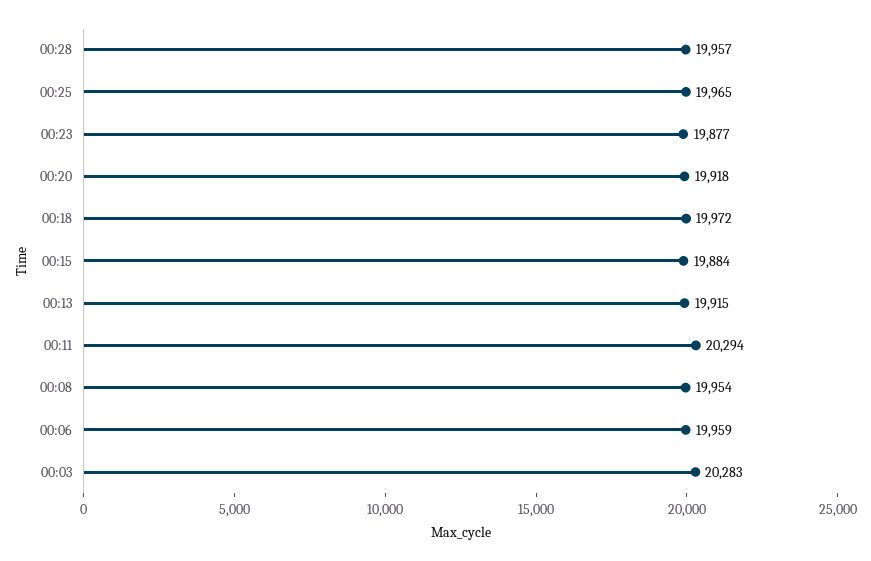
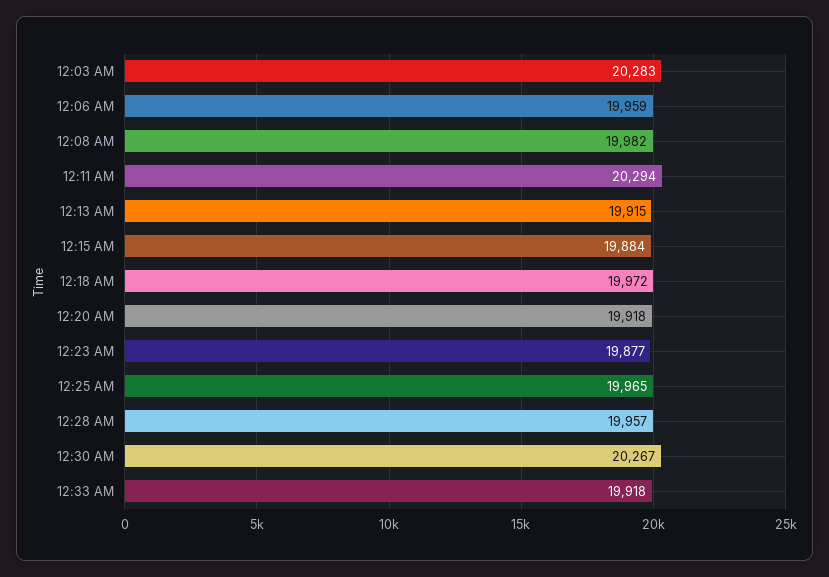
00:08: 19954 -> 19982
12:30 AM: none -> 20267
12:33 AM: none -> 19918

